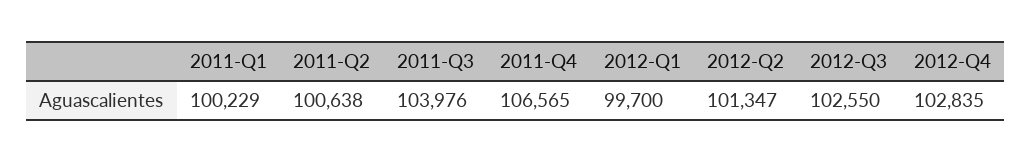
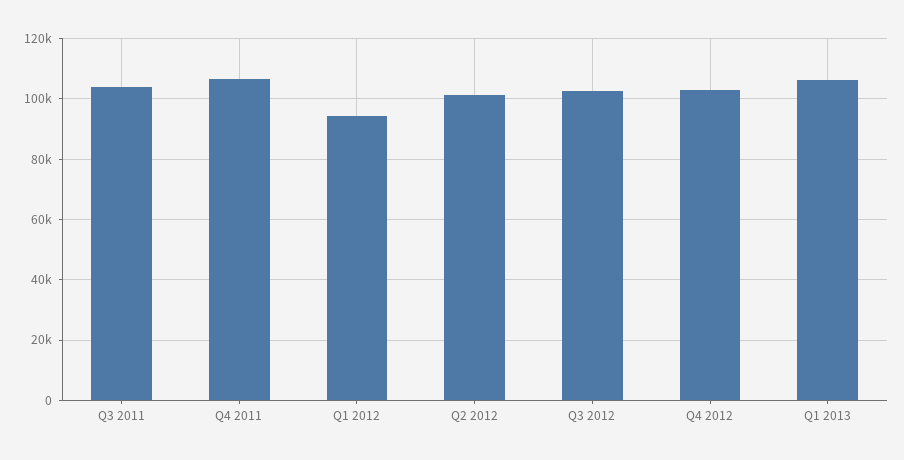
2011-Q1: 100229 -> none
2011-Q2: 100638 -> none
2012-Q1: 99700 -> 94000
Q1 2013: none -> 106000

